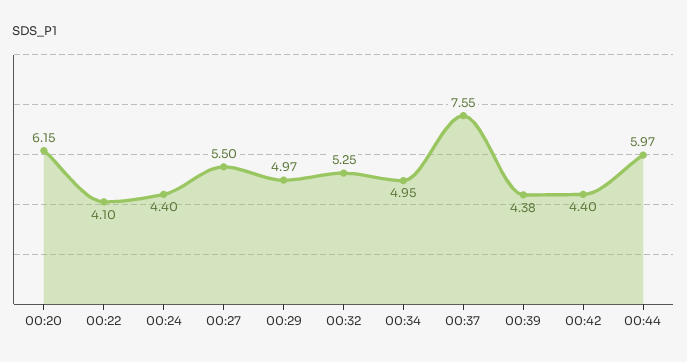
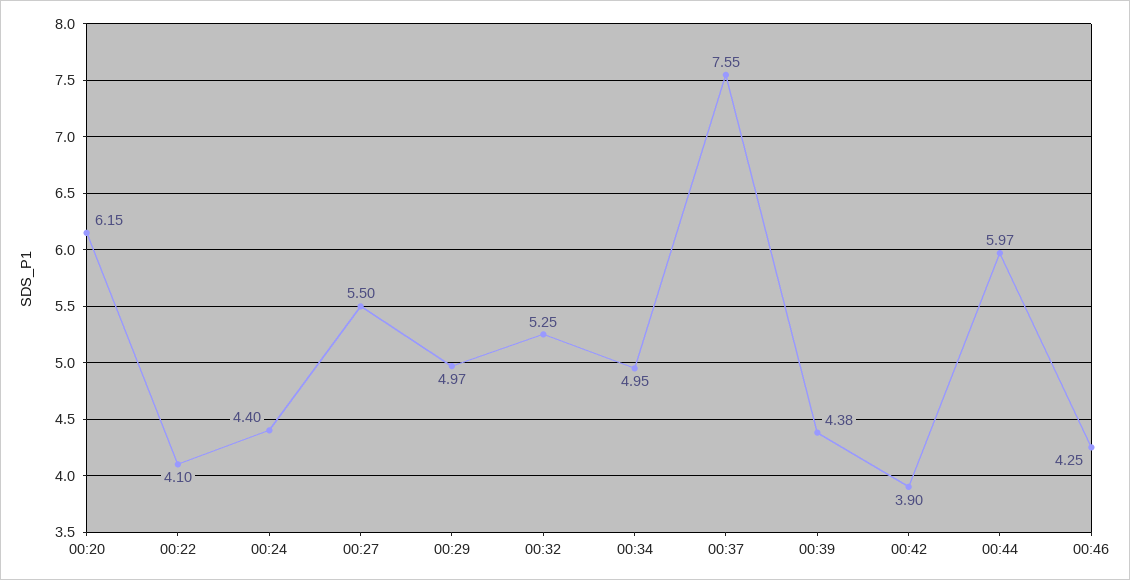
00:42: 4.4 -> 3.9
00:46: none -> 4.25

